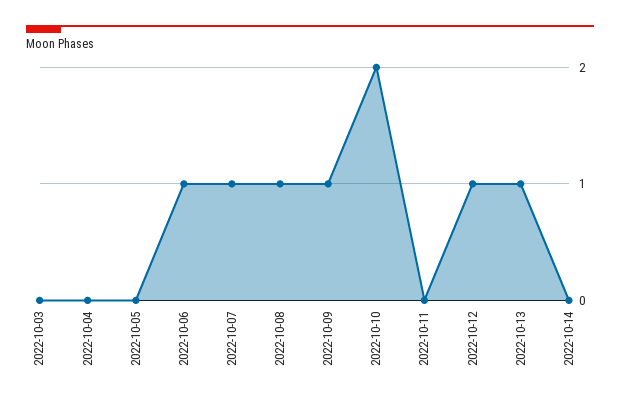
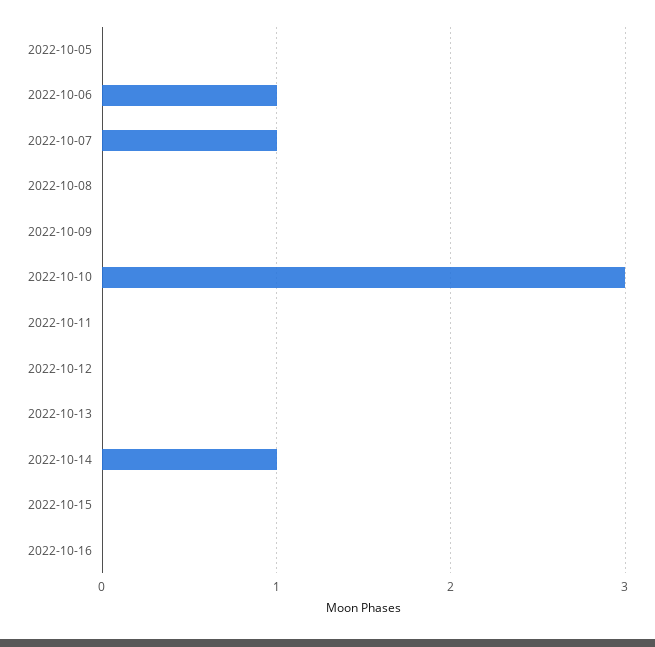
2022-10-03: 0 -> none
2022-10-04: 0 -> none
2022-10-08: 1 -> 0
2022-10-09: 1 -> 0
2022-10-10: 2 -> 3
2022-10-12: 1 -> 0
2022-10-13: 1 -> 0
2022-10-14: 0 -> 1
2022-10-15: none -> 0
2022-10-16: none -> 0

